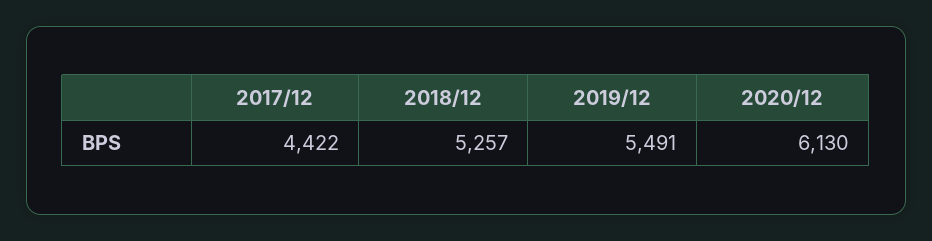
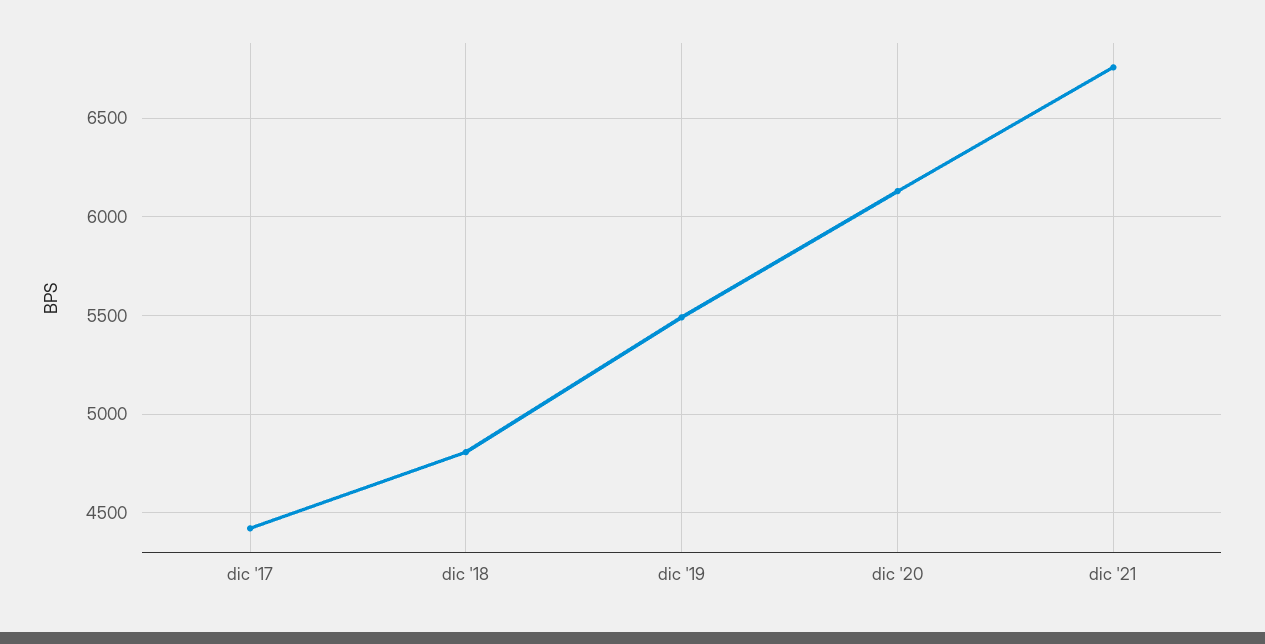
2018/12: 5257 -> 4800
dic '21: none -> 6750

